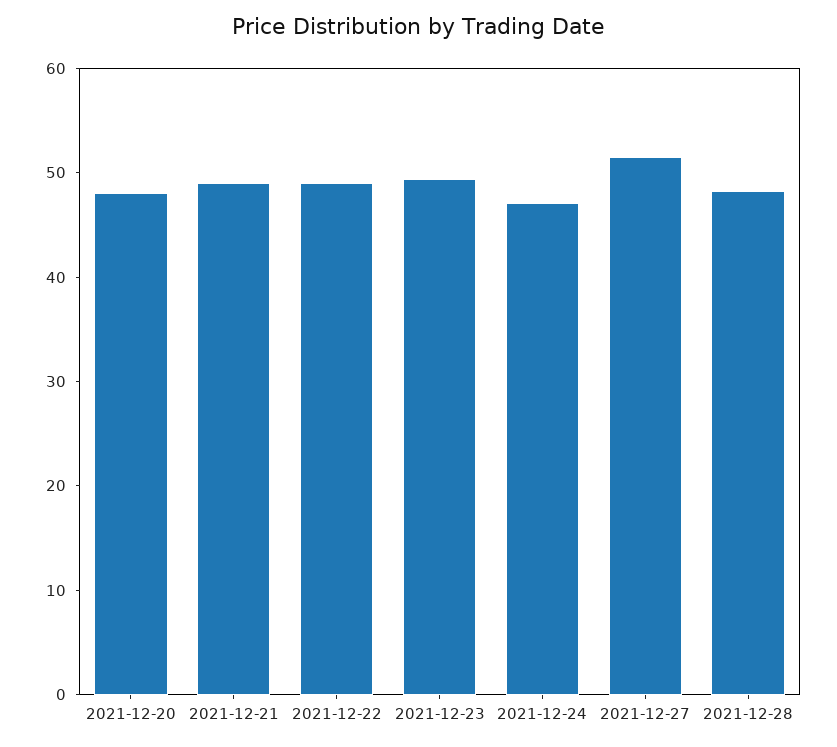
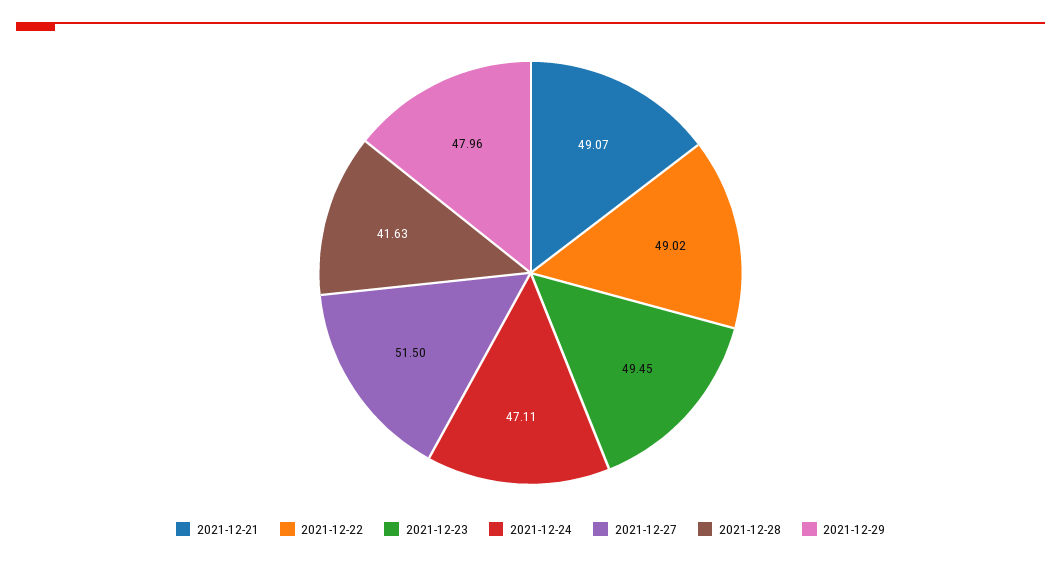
2021-12-20: 48 -> none
2021-12-28: 48 -> 41.63
2021-12-29: none -> 47.96

